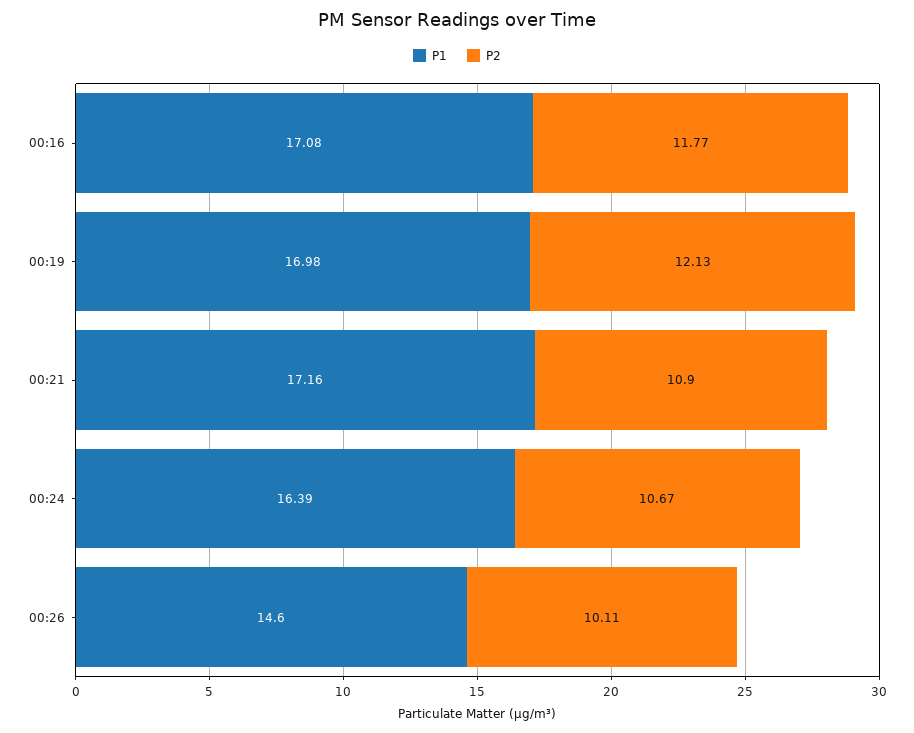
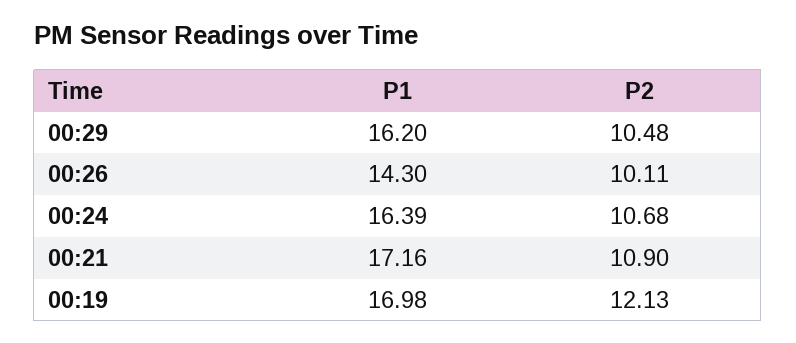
P1, 00:16: 17.08 -> none
P2, 00:16: 11.77 -> none
P2, 00:24: 10.67 -> 10.68
P1, 00:26: 14.6 -> 14.3
P1, 00:29: none -> 16.2
P2, 00:29: none -> 10.48

